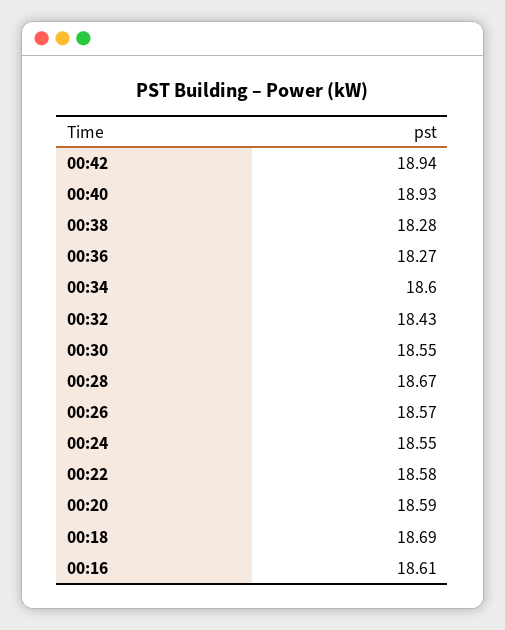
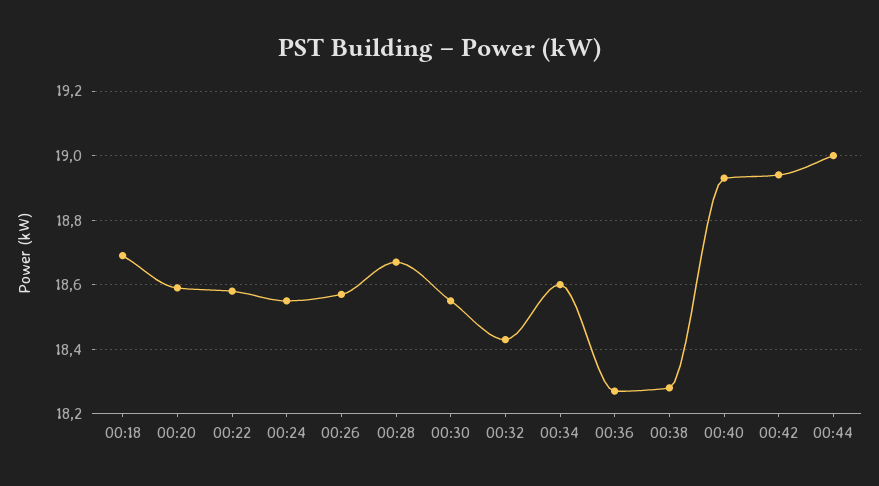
00:16: 18.61 -> none
00:44: none -> 19

